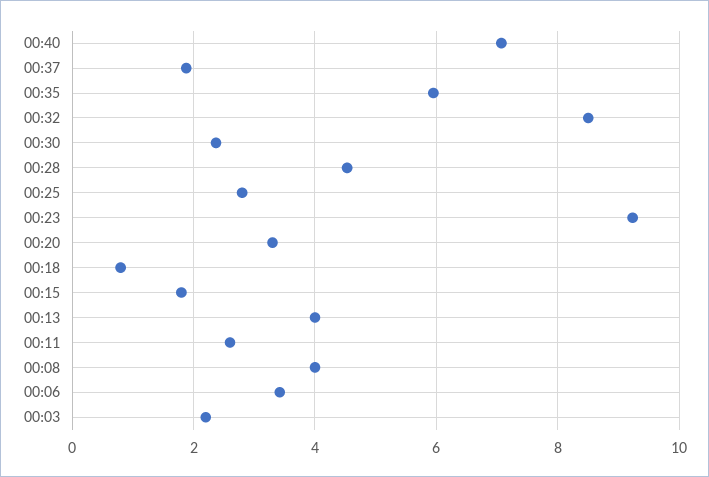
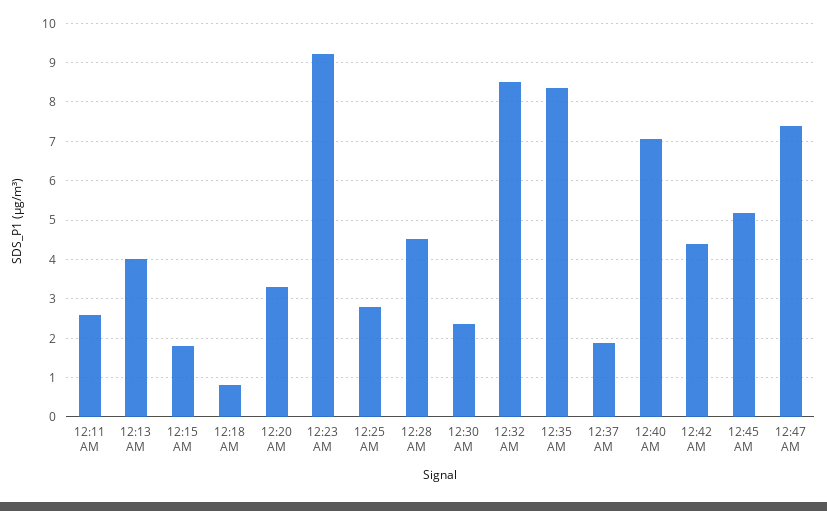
00:35: 6 -> 8.4
00:08: 4 -> none
00:06: 3.4 -> none
00:03: 2.2 -> none
12:42 AM: none -> 4.4
12:45 AM: none -> 5.2
12:47 AM: none -> 7.4

